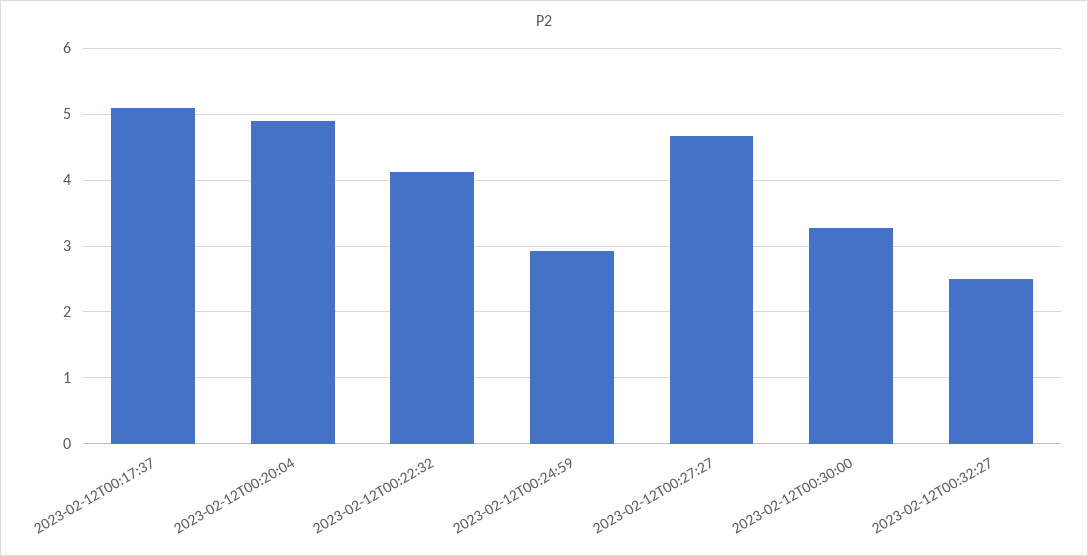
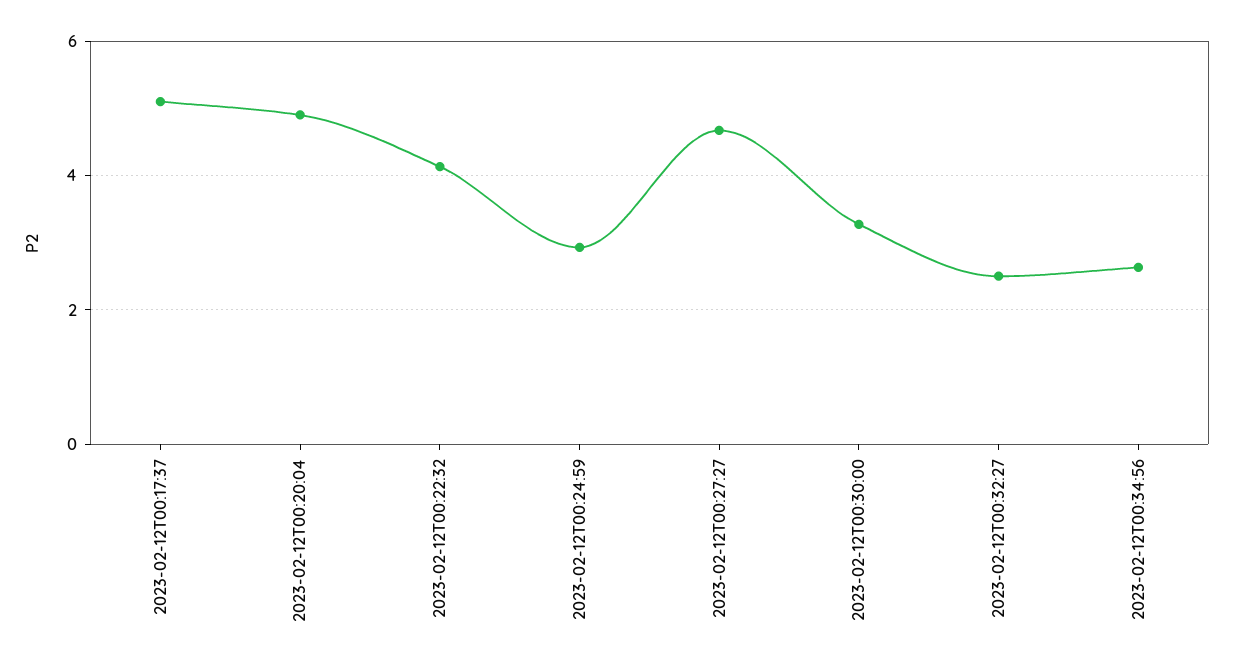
2023-02-12T00:34:56: none -> 2.6

